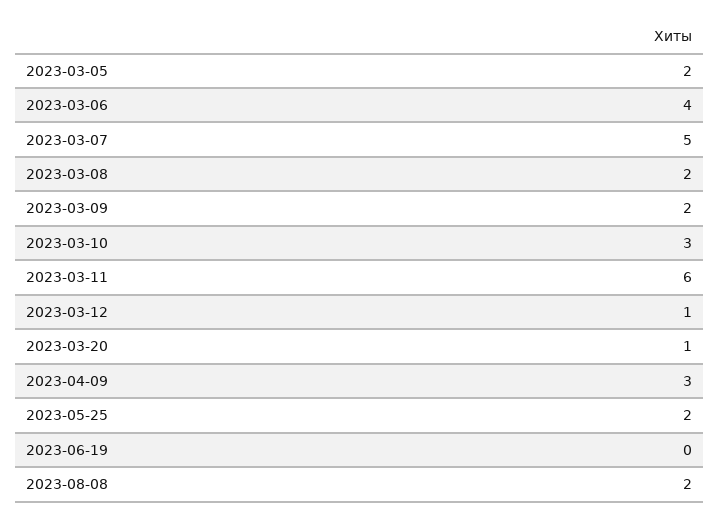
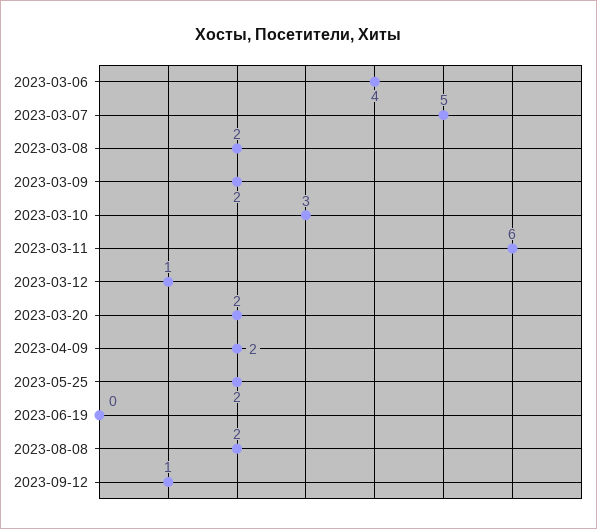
2023-03-05: 2 -> none
2023-03-20: 1 -> 2
2023-04-09: 3 -> 2
2023-09-12: none -> 1

